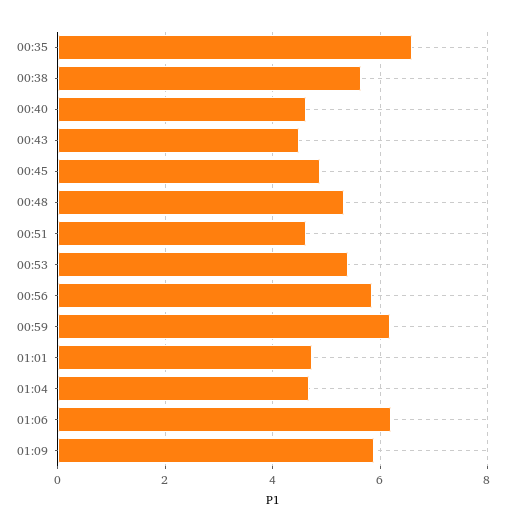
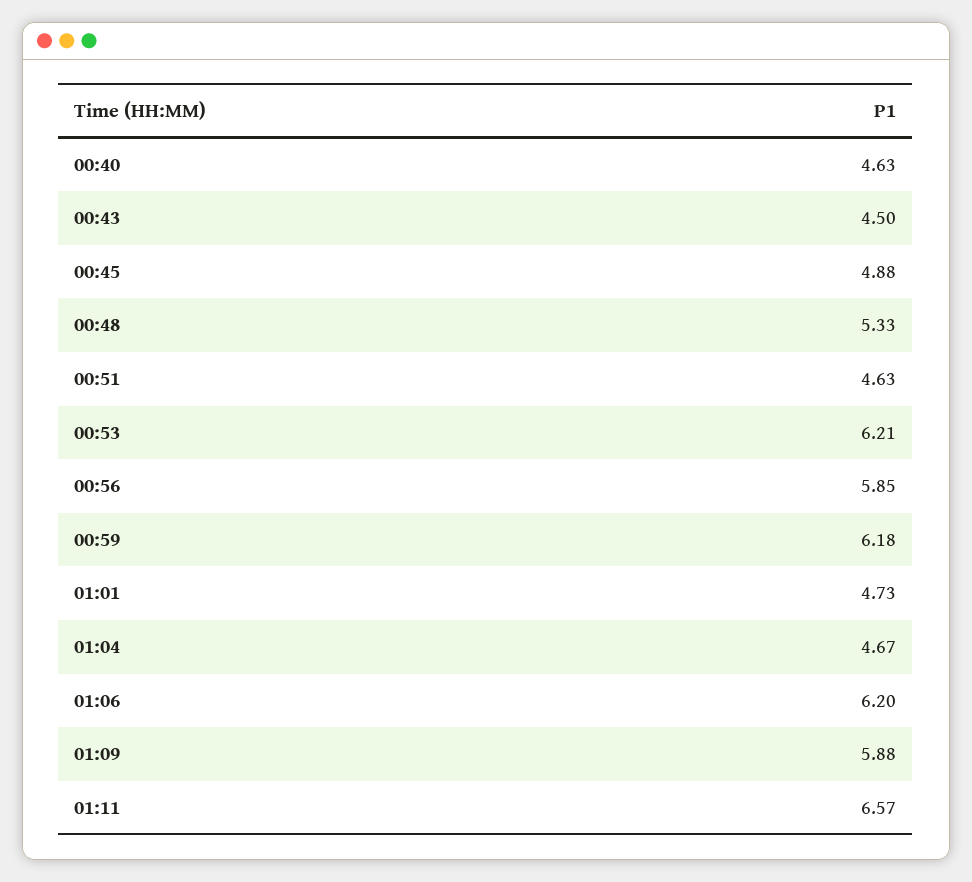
00:35: 6.6 -> none
00:38: 5.6 -> none
00:53: 5.4 -> 6.21
01:11: none -> 6.57

